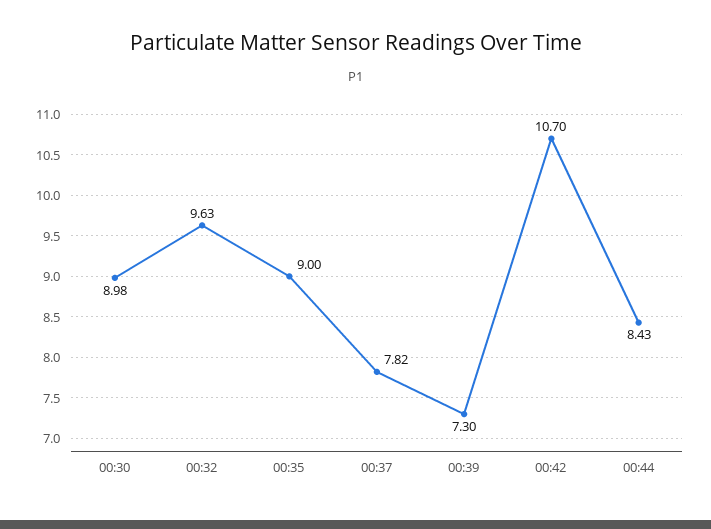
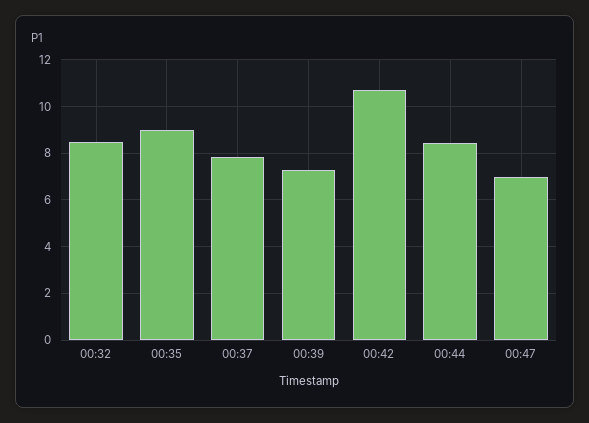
00:30: 8.98 -> none
00:32: 9.63 -> 8.5
00:47: none -> 7

